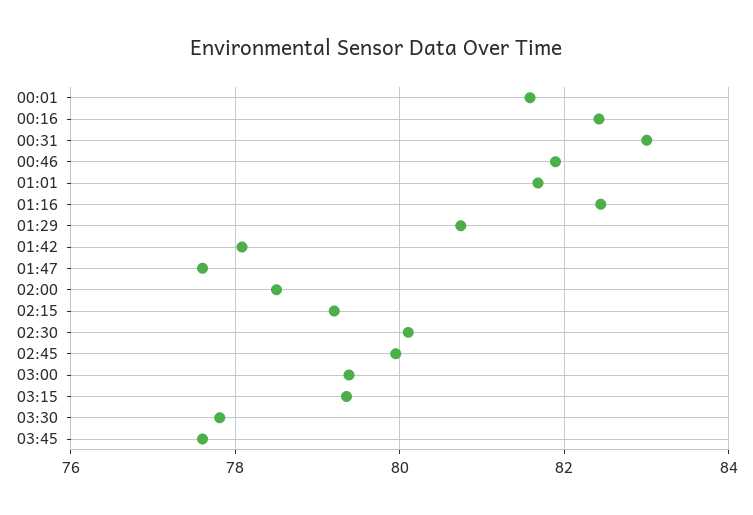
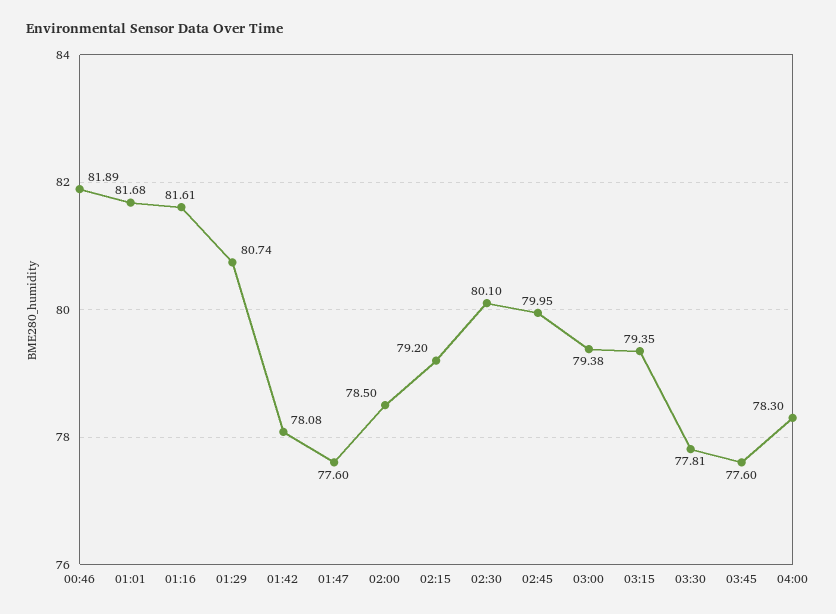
00:01: 81.6 -> none
00:16: 82.4 -> none
00:31: 83 -> none
01:16: 82.4 -> 81.61
04:00: none -> 78.3

